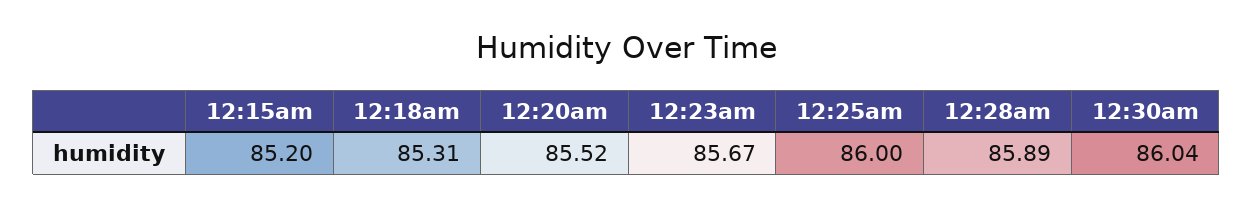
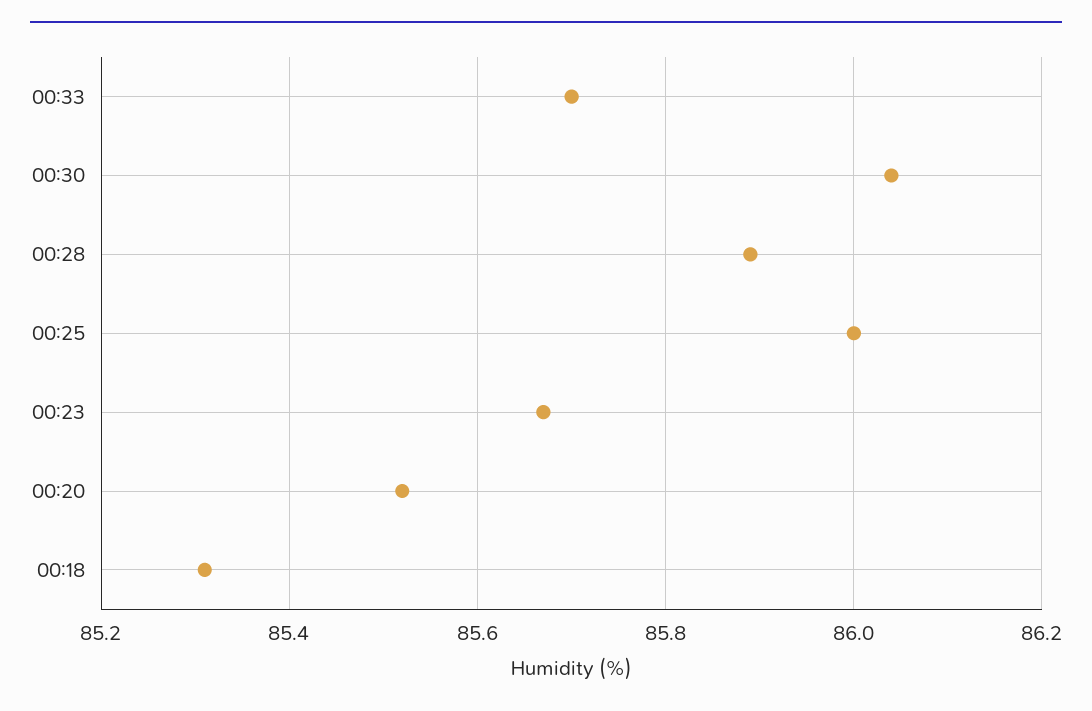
12:15am: 85.2 -> none
00:33: none -> 85.7

